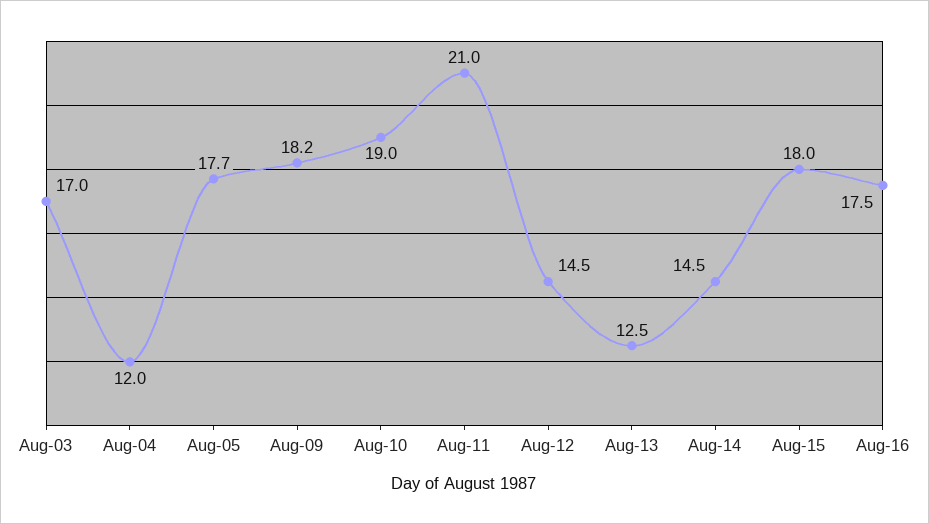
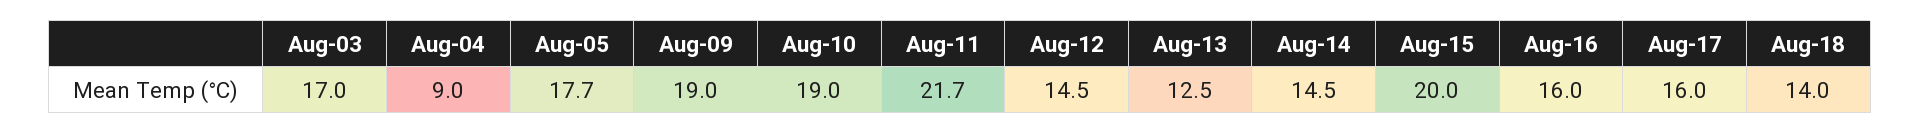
Aug-04: 12 -> 9
Aug-09: 18.2 -> 19
Aug-11: 21 -> 21.7
Aug-15: 18 -> 20
Aug-16: 17.5 -> 16
Aug-17: none -> 16
Aug-18: none -> 14

